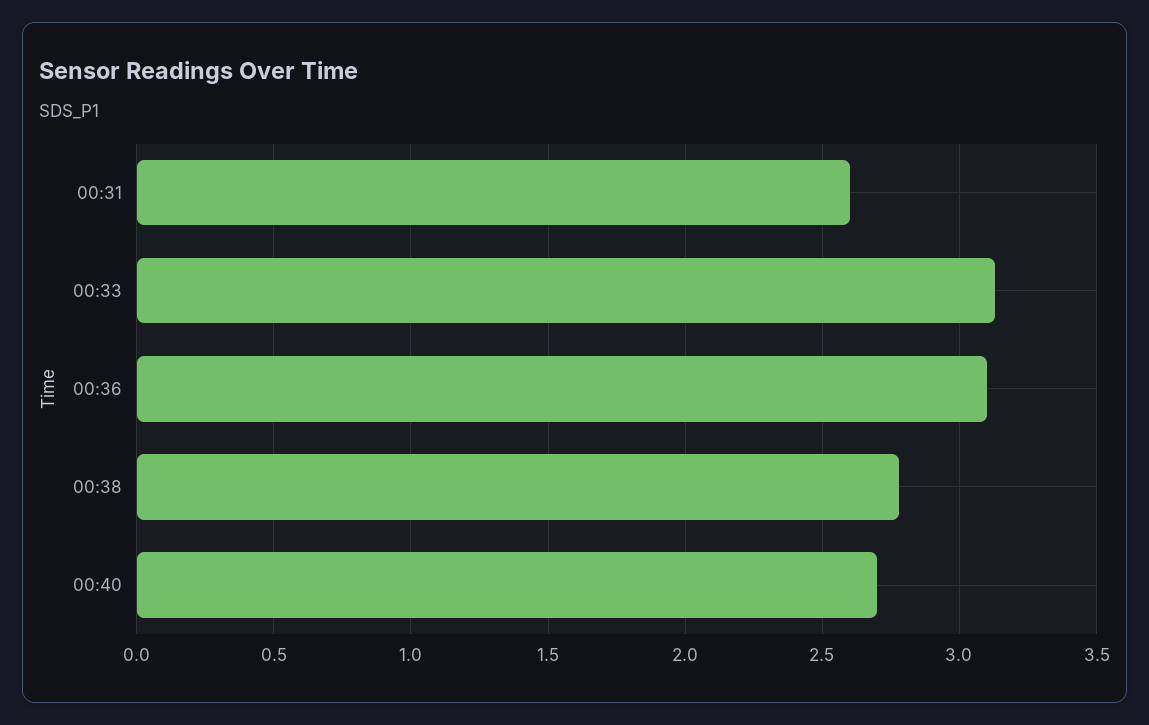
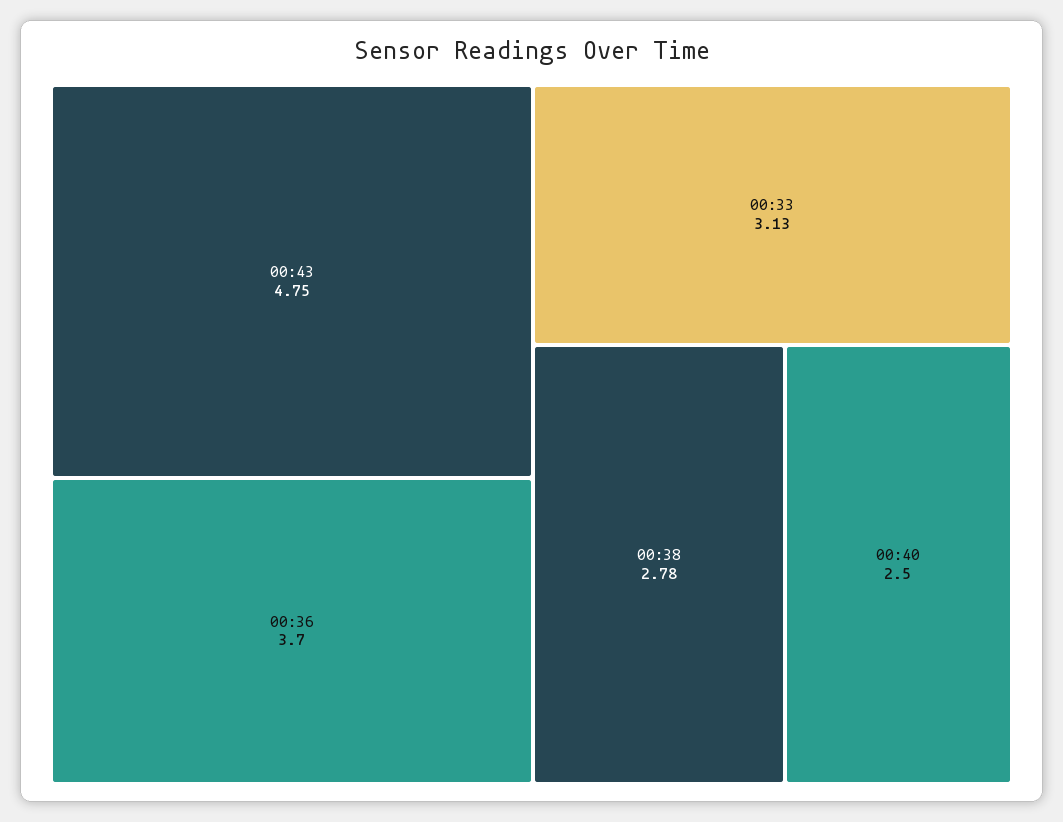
00:31: 2.6 -> none
00:36: 3.1 -> 3.7
00:40: 2.7 -> 2.5
00:43: none -> 4.75

